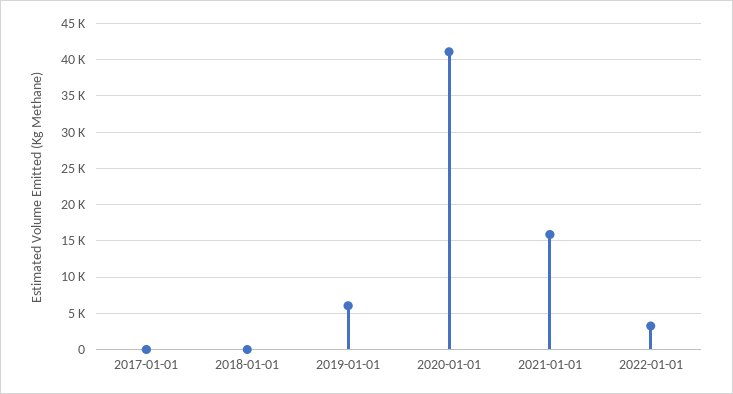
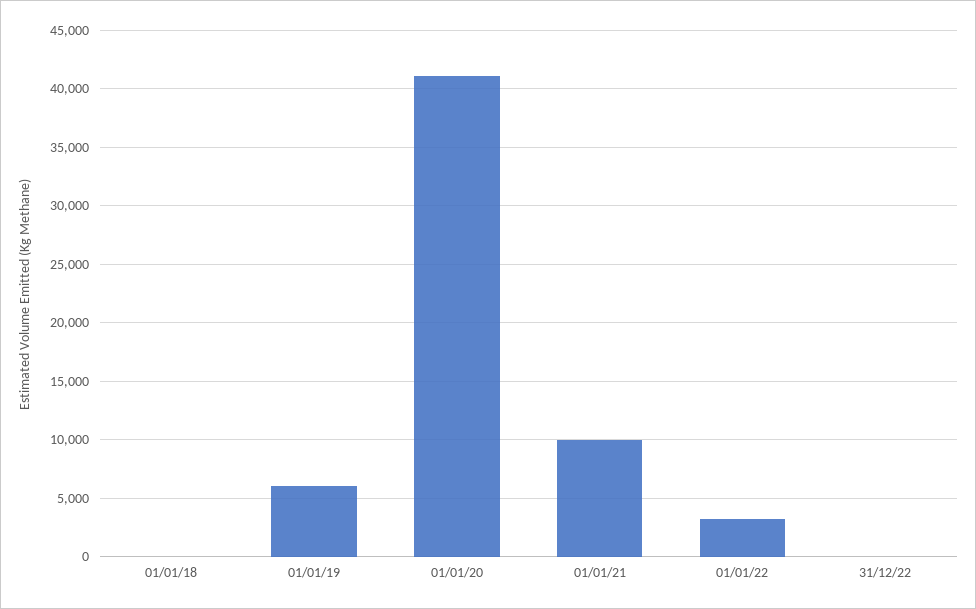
2017-01-01: 0 -> none
2021-01-01: 16000 -> 10000
31/12/22: none -> 0

